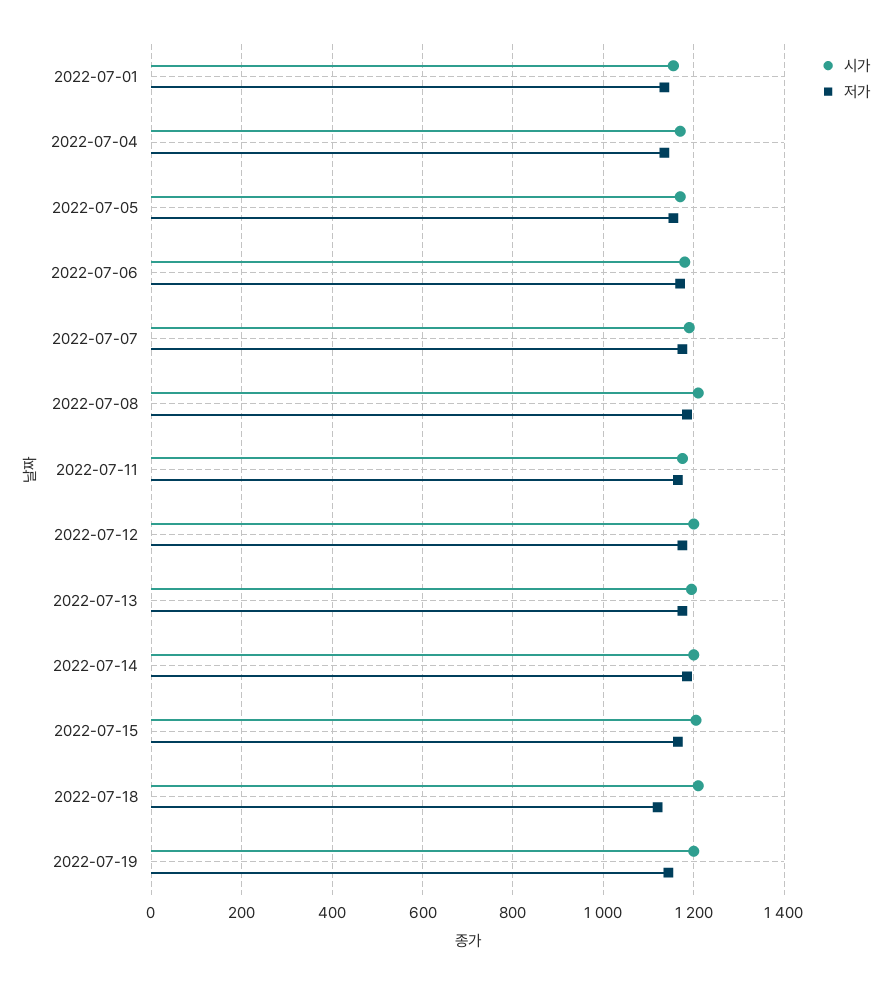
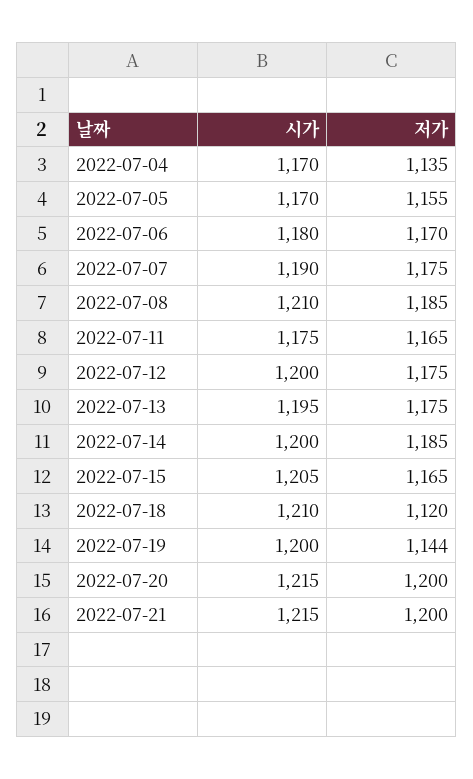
시가, 2022-07-01: 1160 -> none
저가, 2022-07-01: 1140 -> none
시가, 2022-07-20: none -> 1215
저가, 2022-07-20: none -> 1200
시가, 2022-07-21: none -> 1215
저가, 2022-07-21: none -> 1200

